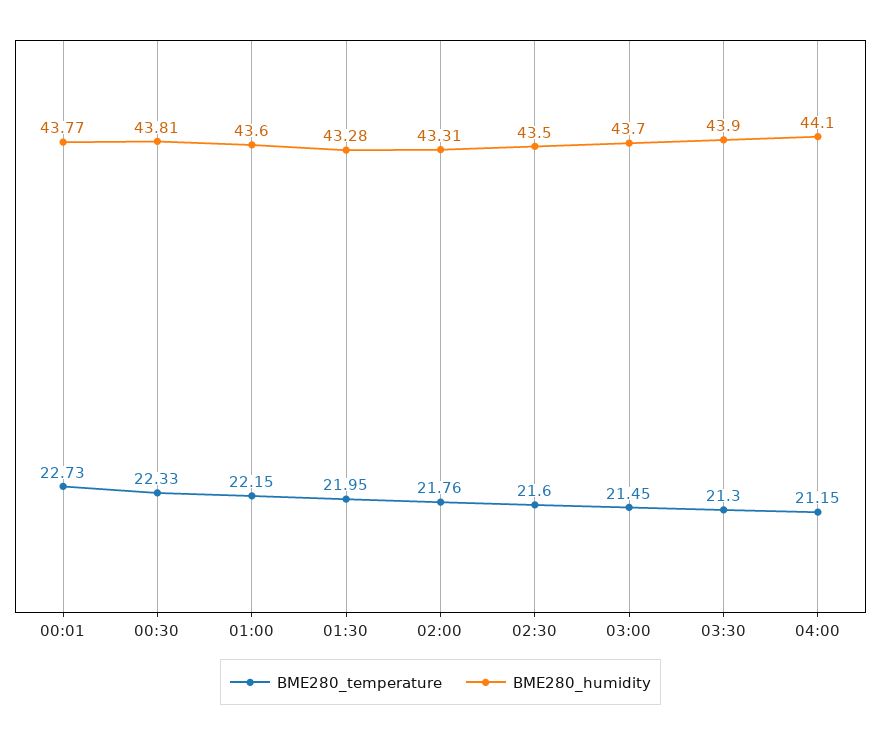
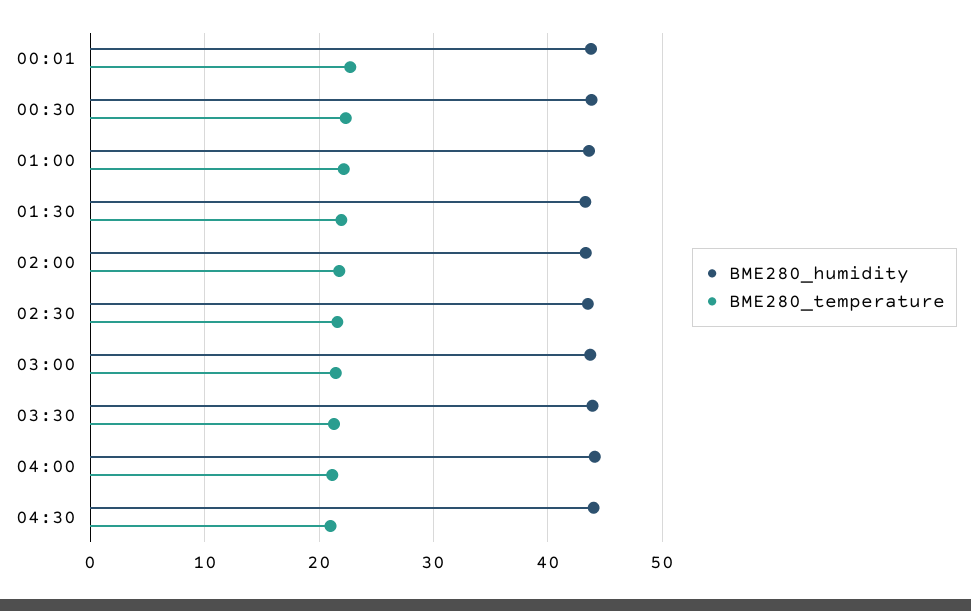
BME280_humidity, 04:30: none -> 44
BME280_temperature, 04:30: none -> 21

